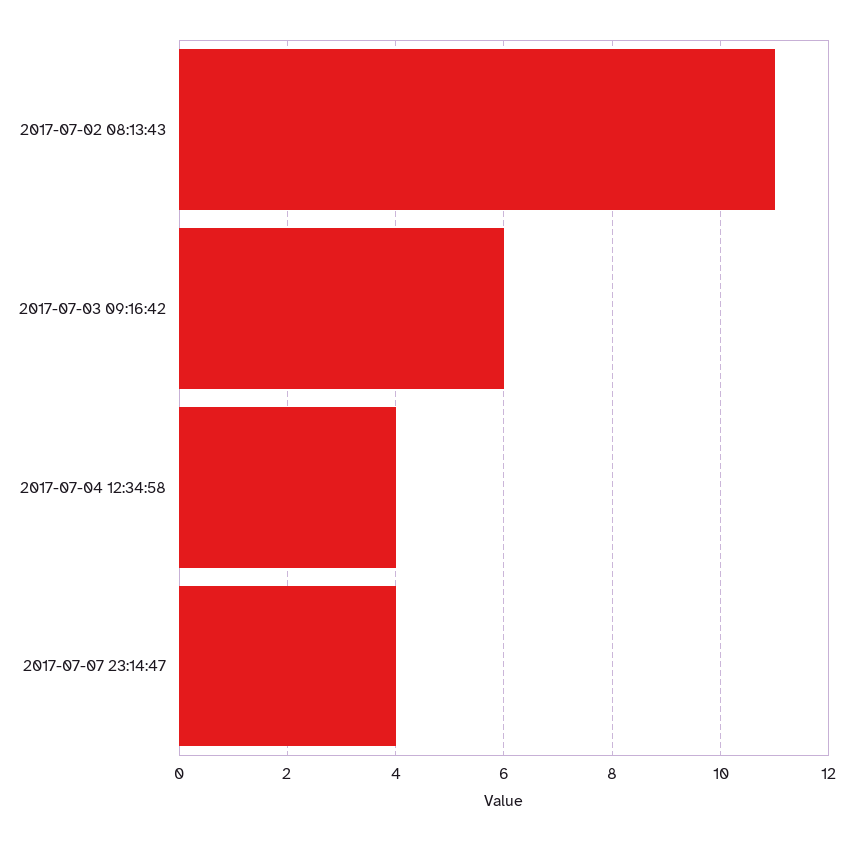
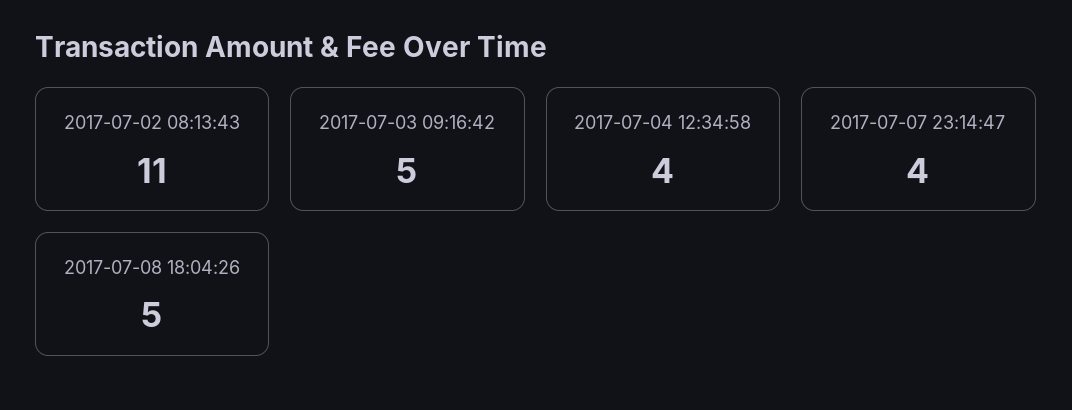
2017-07-03 09:16:42: 6 -> 5
2017-07-08 18:04:26: none -> 5

